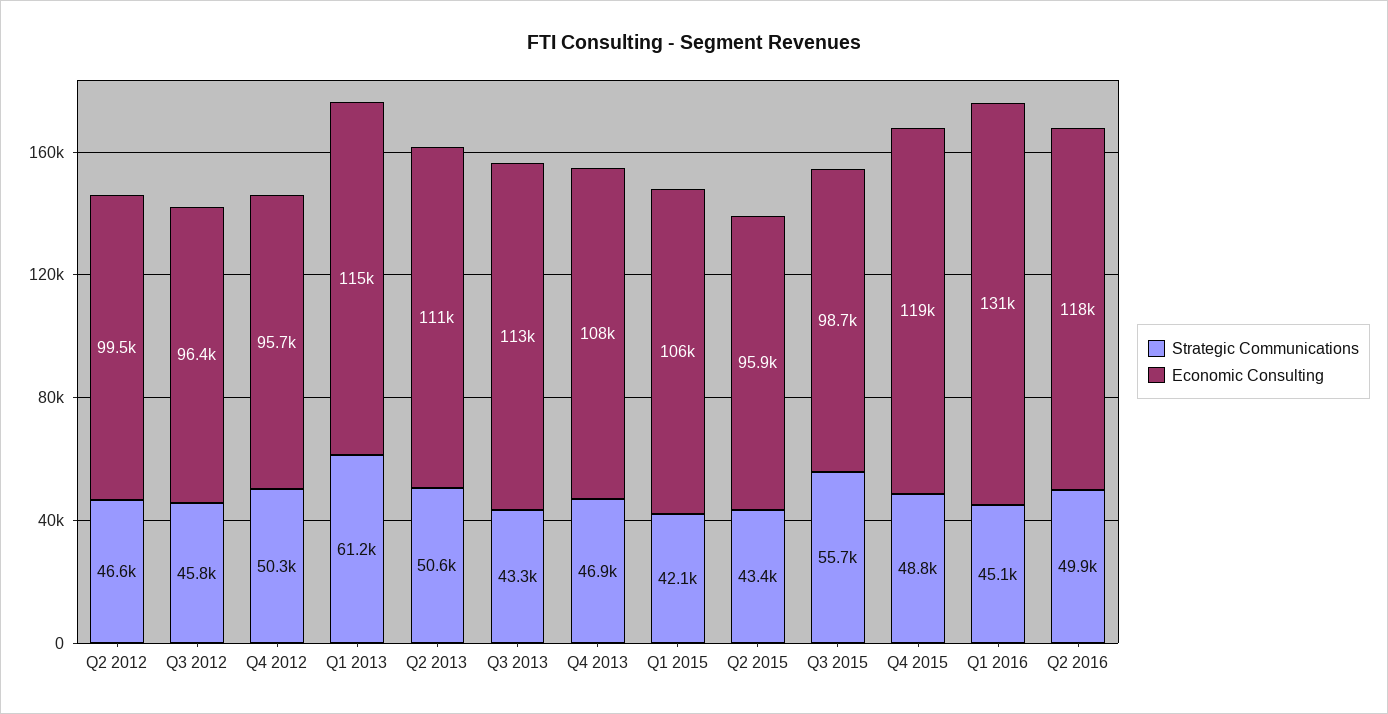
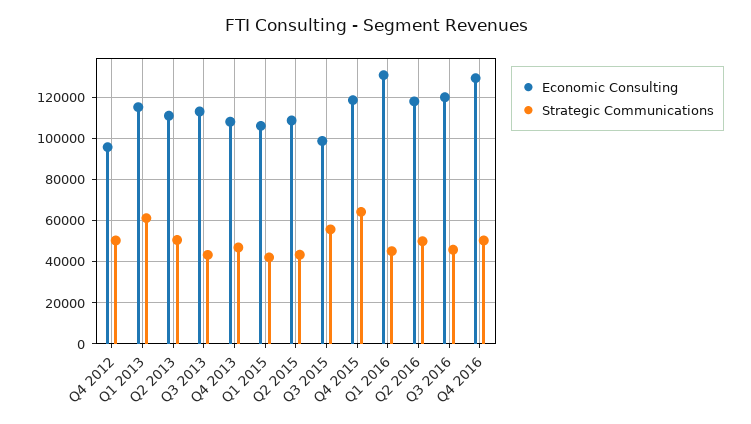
Strategic Communications, Q2 2012: 46600 -> none
Economic Consulting, Q2 2012: 99500 -> none
Strategic Communications, Q3 2012: 45800 -> none
Economic Consulting, Q3 2012: 96400 -> none
Economic Consulting, Q2 2015: 95900 -> 110000
Strategic Communications, Q4 2015: 48800 -> 65000
Economic Consulting, Q3 2016: none -> 120000
Strategic Communications, Q3 2016: none -> 45000
Economic Consulting, Q4 2016: none -> 130000
Strategic Communications, Q4 2016: none -> 50000

